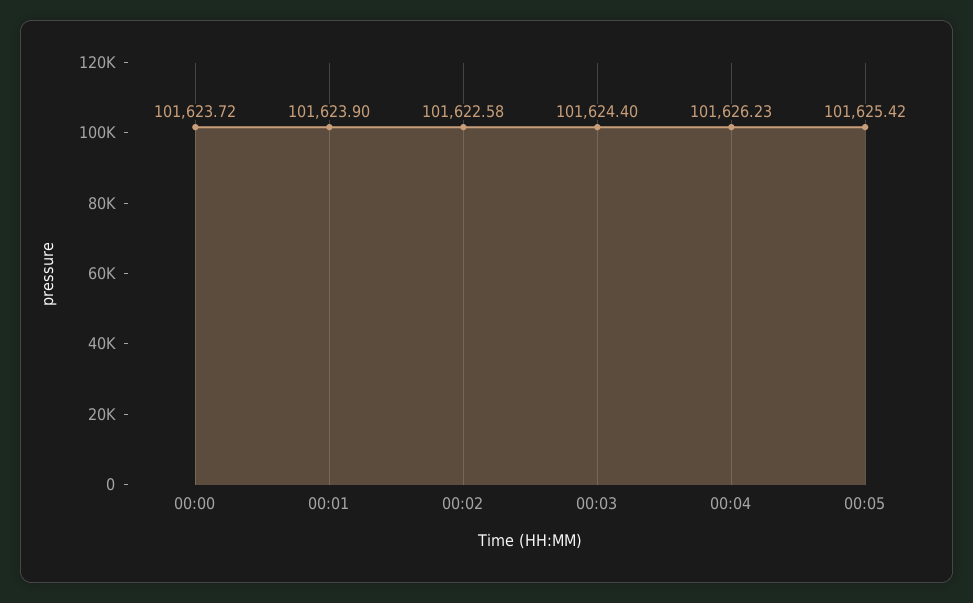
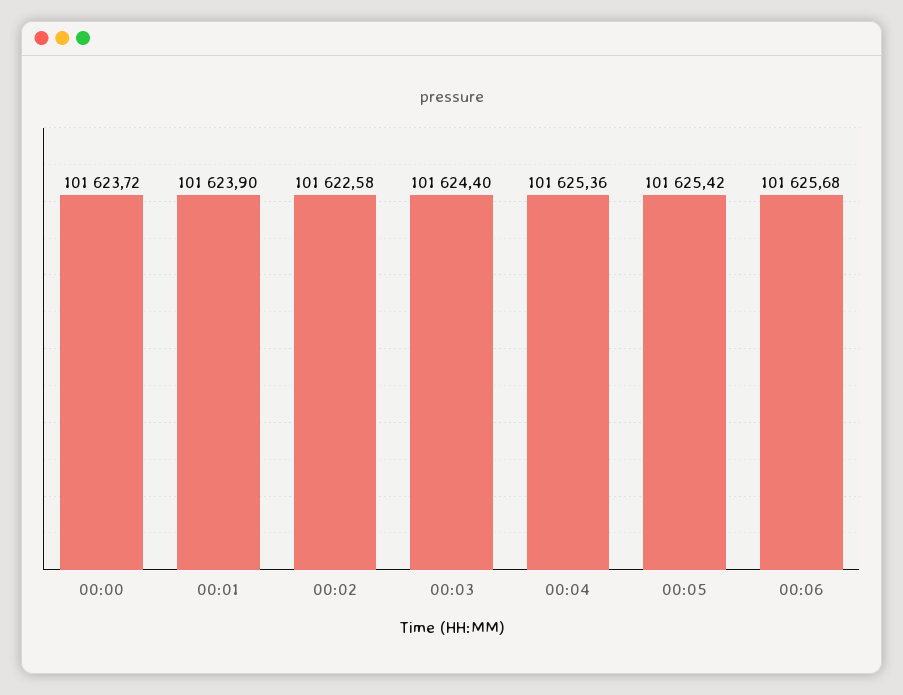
00:04: 101626.23 -> 101625.36
00:06: none -> 101625.68

